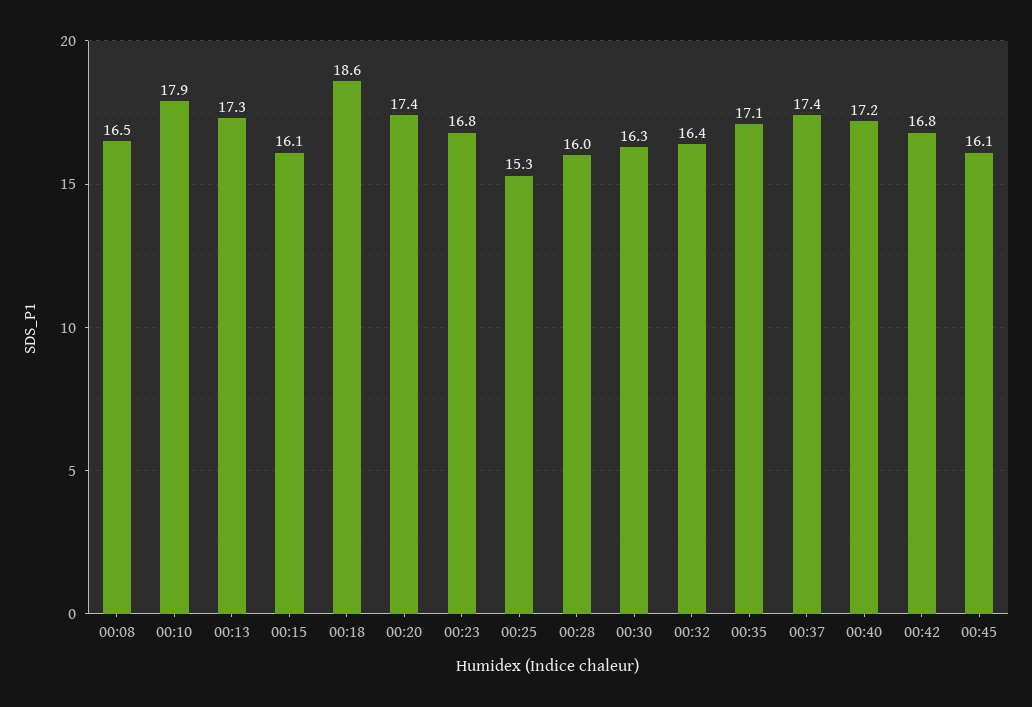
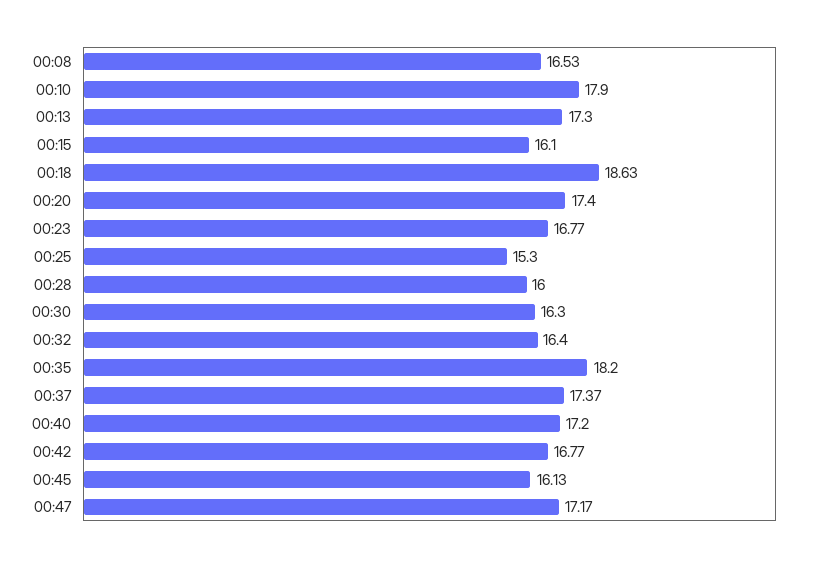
00:35: 17.1 -> 18.2
00:47: none -> 17.17

